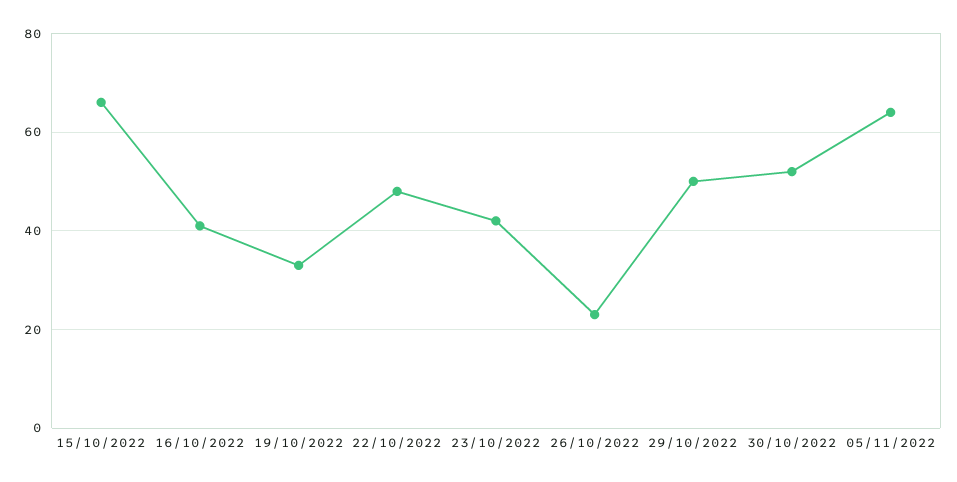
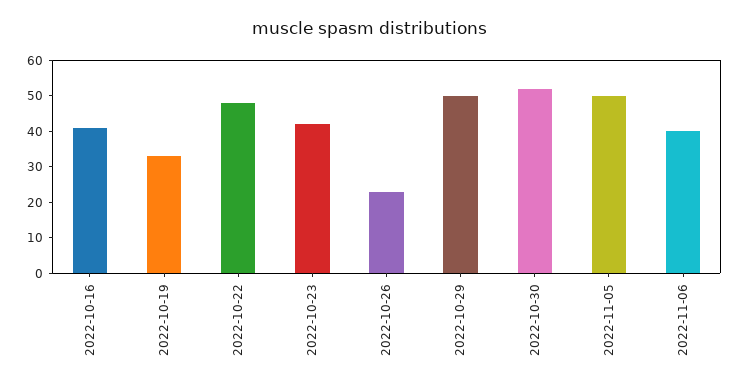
15/10/2022: 65 -> none
05/11/2022: 65 -> 50
2022-11-06: none -> 40

